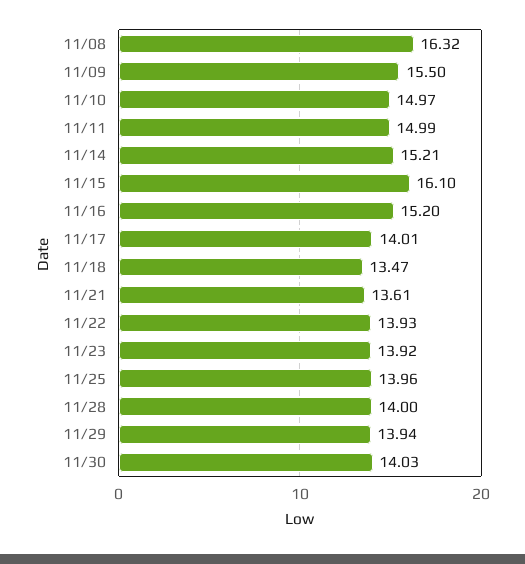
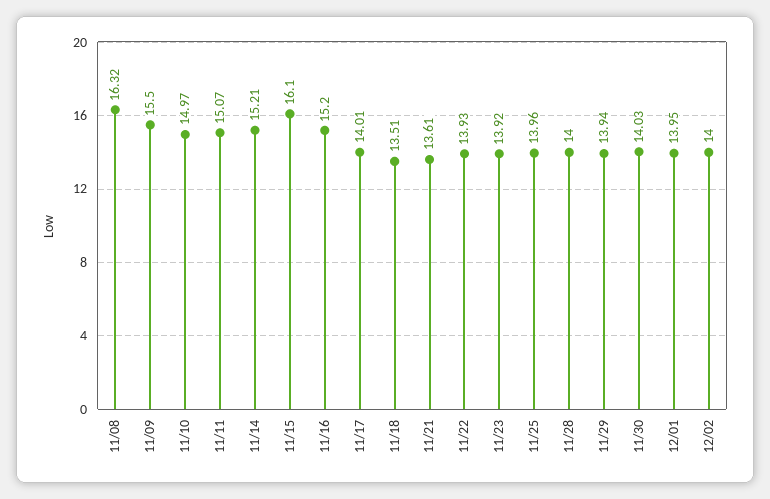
11/11: 14.99 -> 15.07
11/18: 13.47 -> 13.51
12/01: none -> 13.95
12/02: none -> 14

